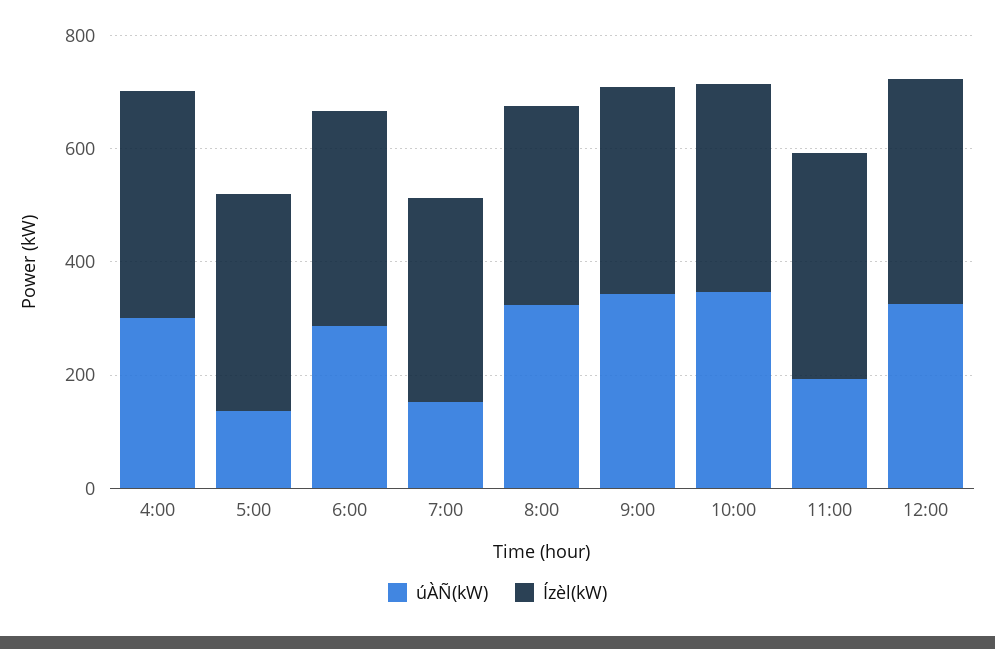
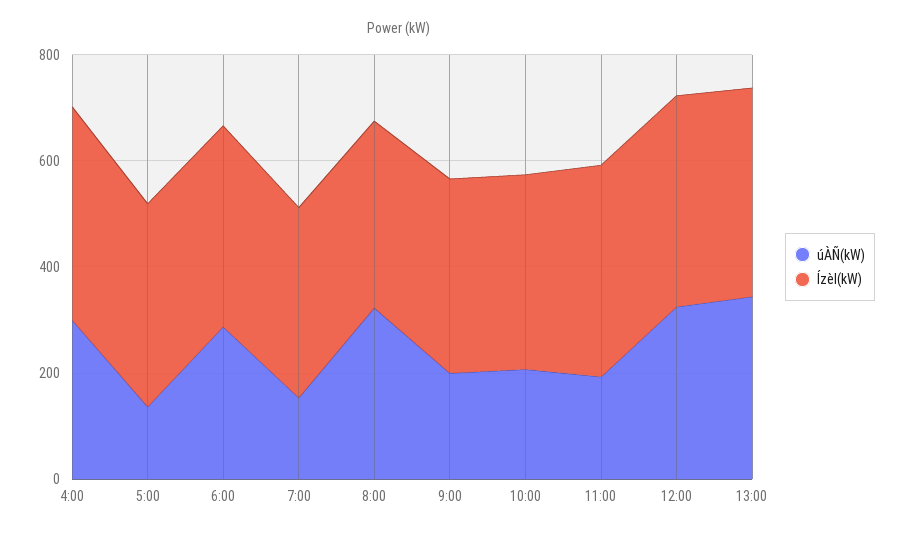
úÀÑ(kW), 9:00: 350 -> 200
úÀÑ(kW), 10:00: 350 -> 200
úÀÑ(kW), 13:00: none -> 350
Ízèl(kW), 13:00: none -> 400

